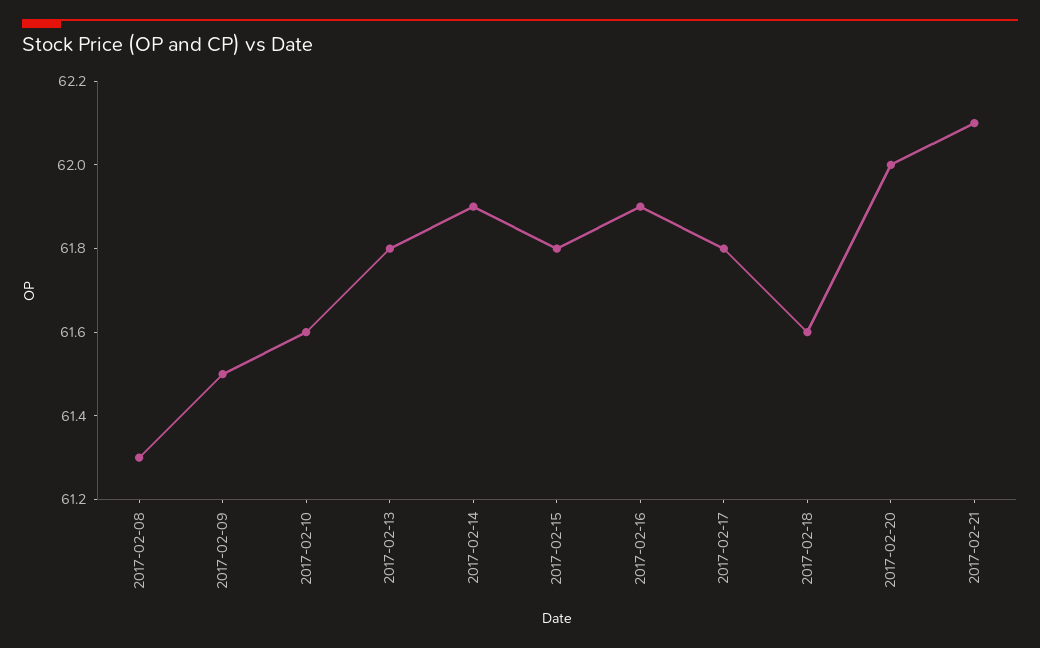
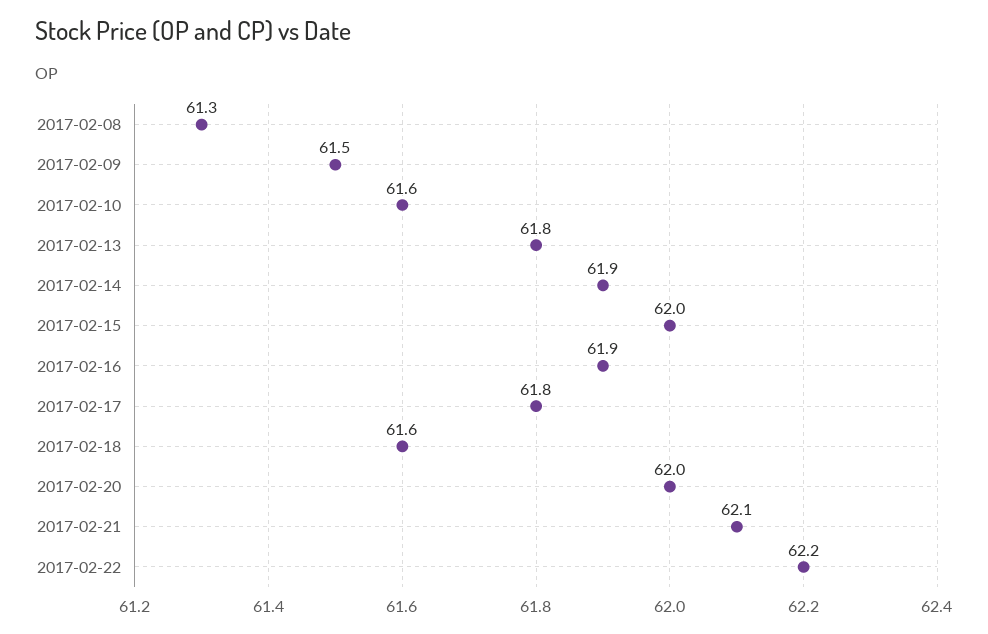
2017-02-15: 61.8 -> 62
2017-02-22: none -> 62.2

